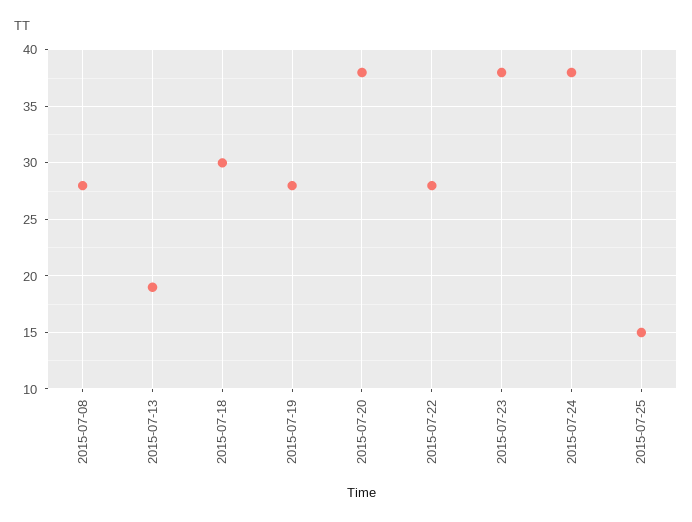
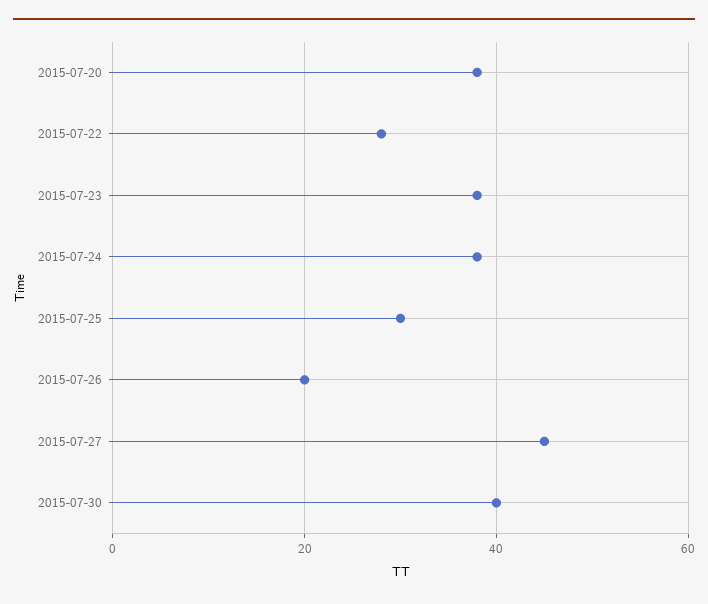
2015-07-08: 28 -> none
2015-07-13: 19 -> none
2015-07-18: 30 -> none
2015-07-19: 28 -> none
2015-07-25: 15 -> 30
2015-07-26: none -> 20
2015-07-27: none -> 45
2015-07-30: none -> 40

